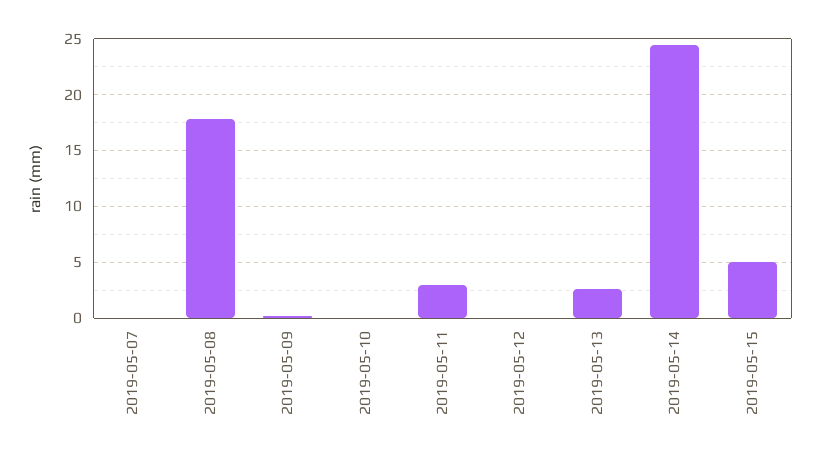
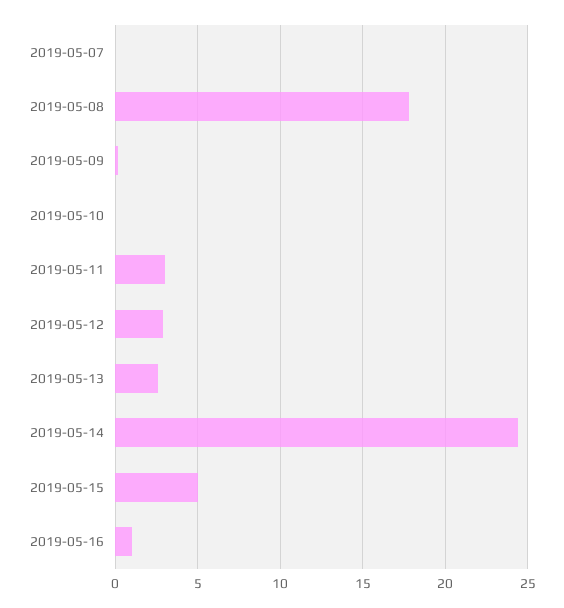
2019-05-12: 0 -> 3
2019-05-16: none -> 1

